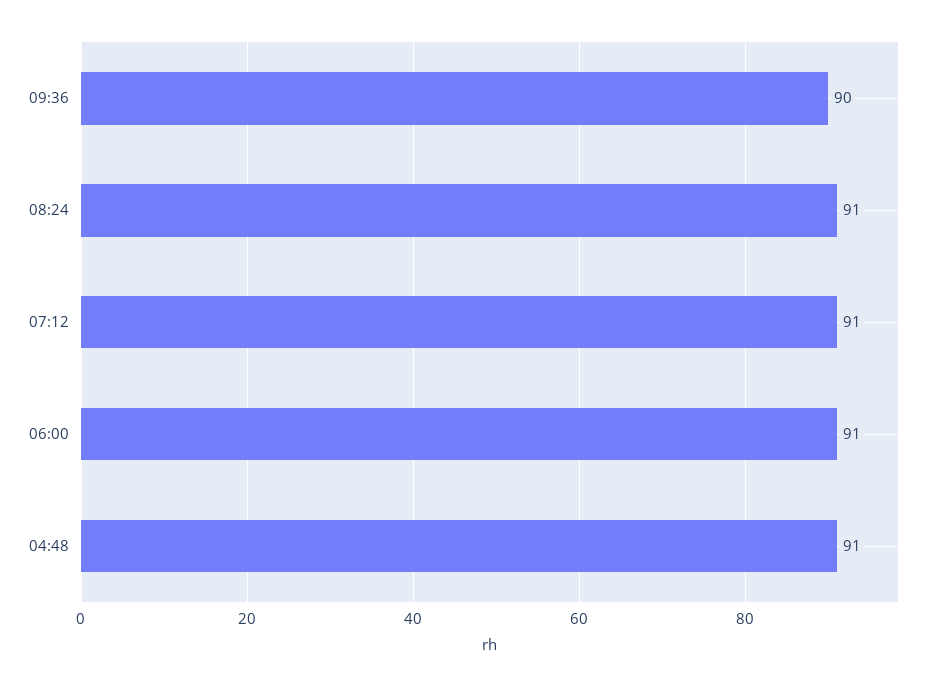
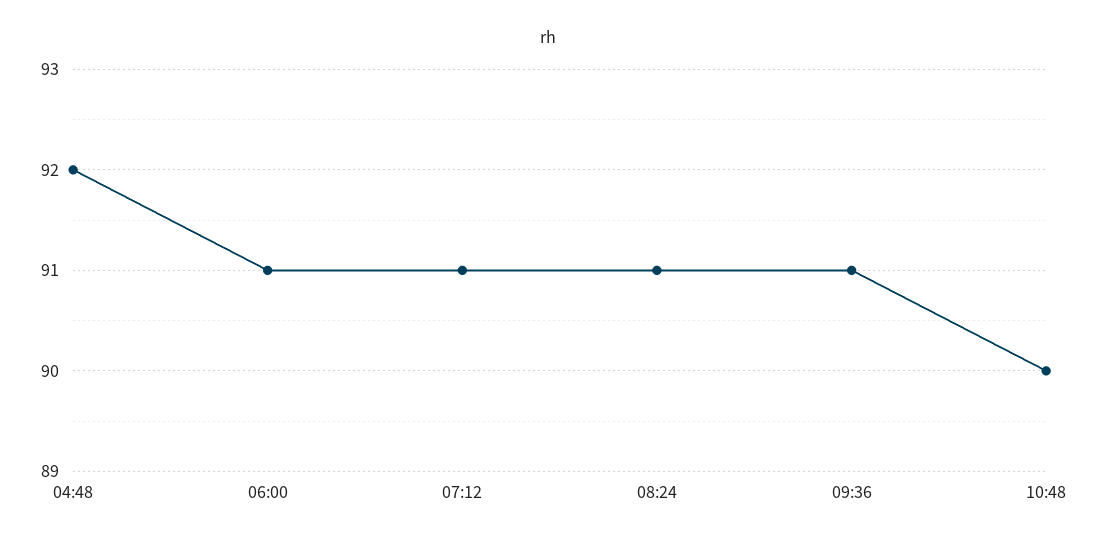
09:36: 90 -> 91
04:48: 91 -> 92
10:48: none -> 90

